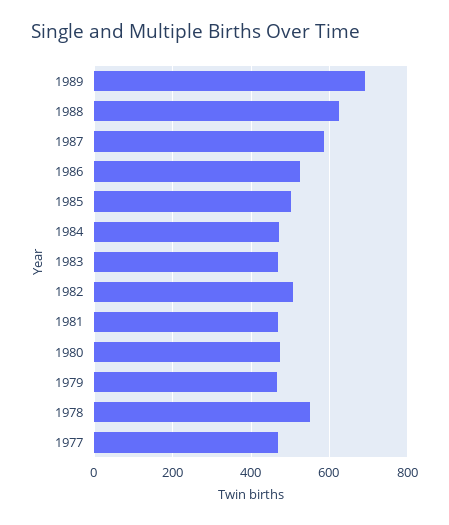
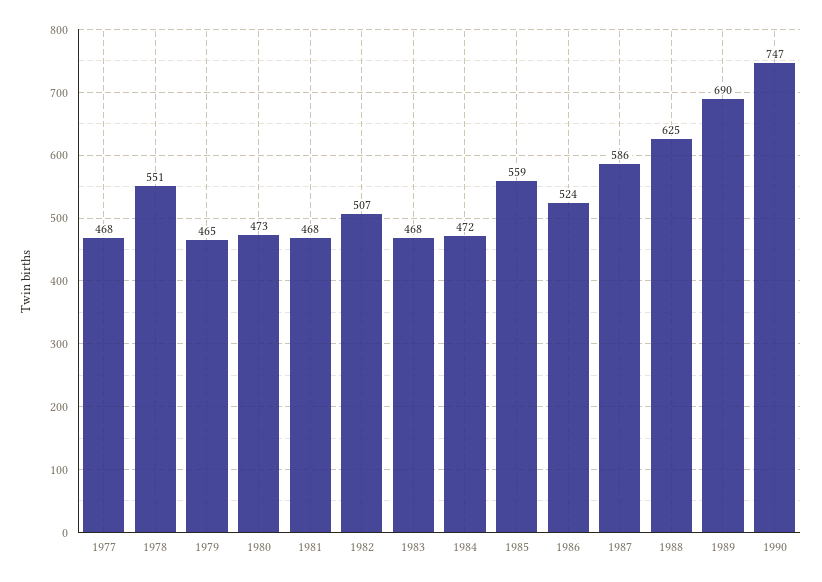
1985: 500 -> 559
1990: none -> 747

